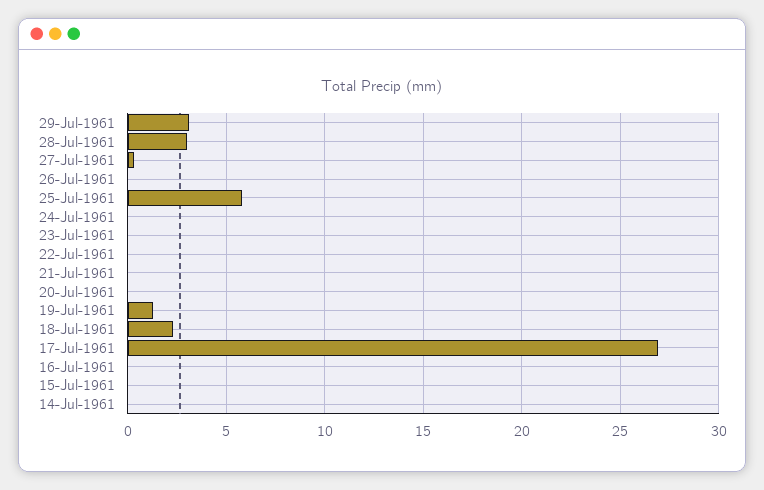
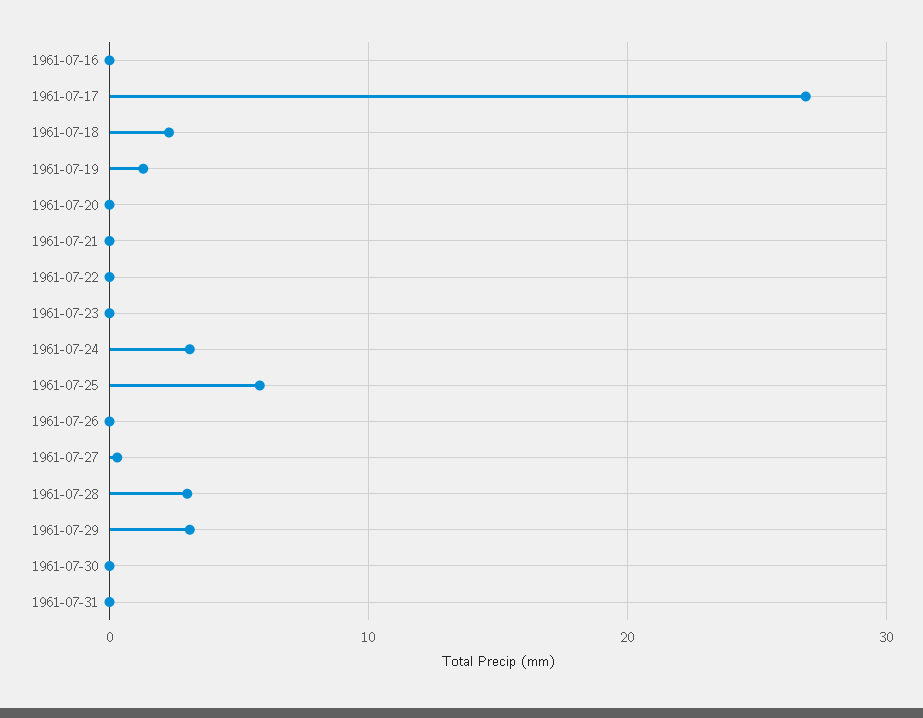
24-Jul-1961: 0 -> 3
15-Jul-1961: 0 -> none
14-Jul-1961: 0 -> none
1961-07-30: none -> 0
1961-07-31: none -> 0

